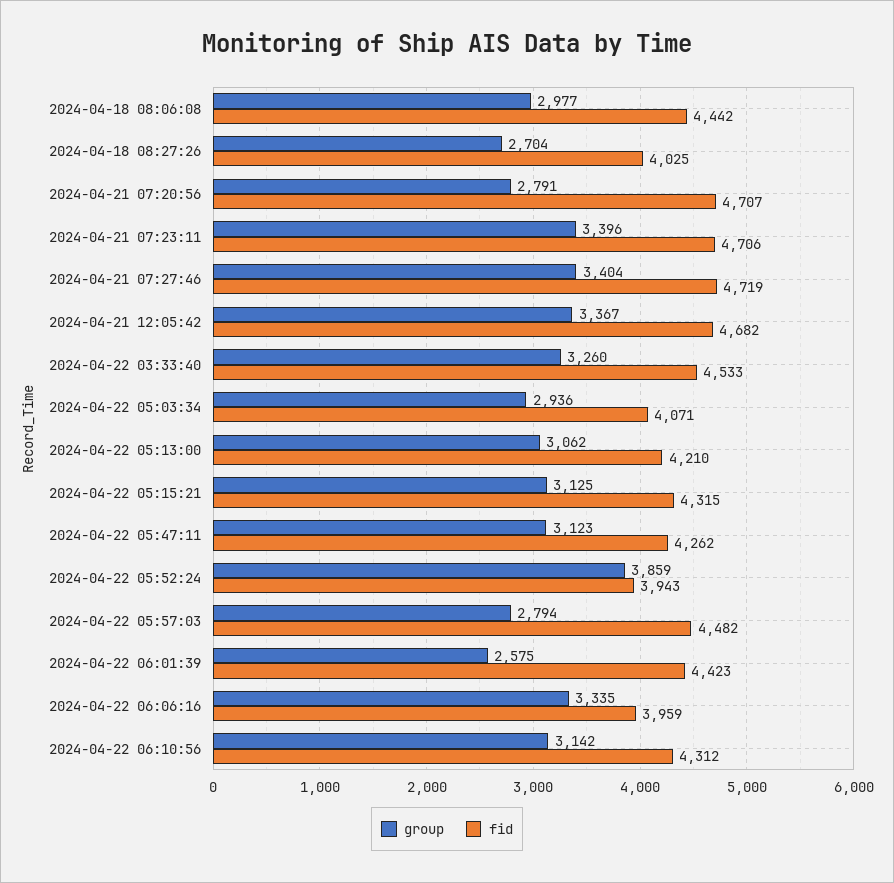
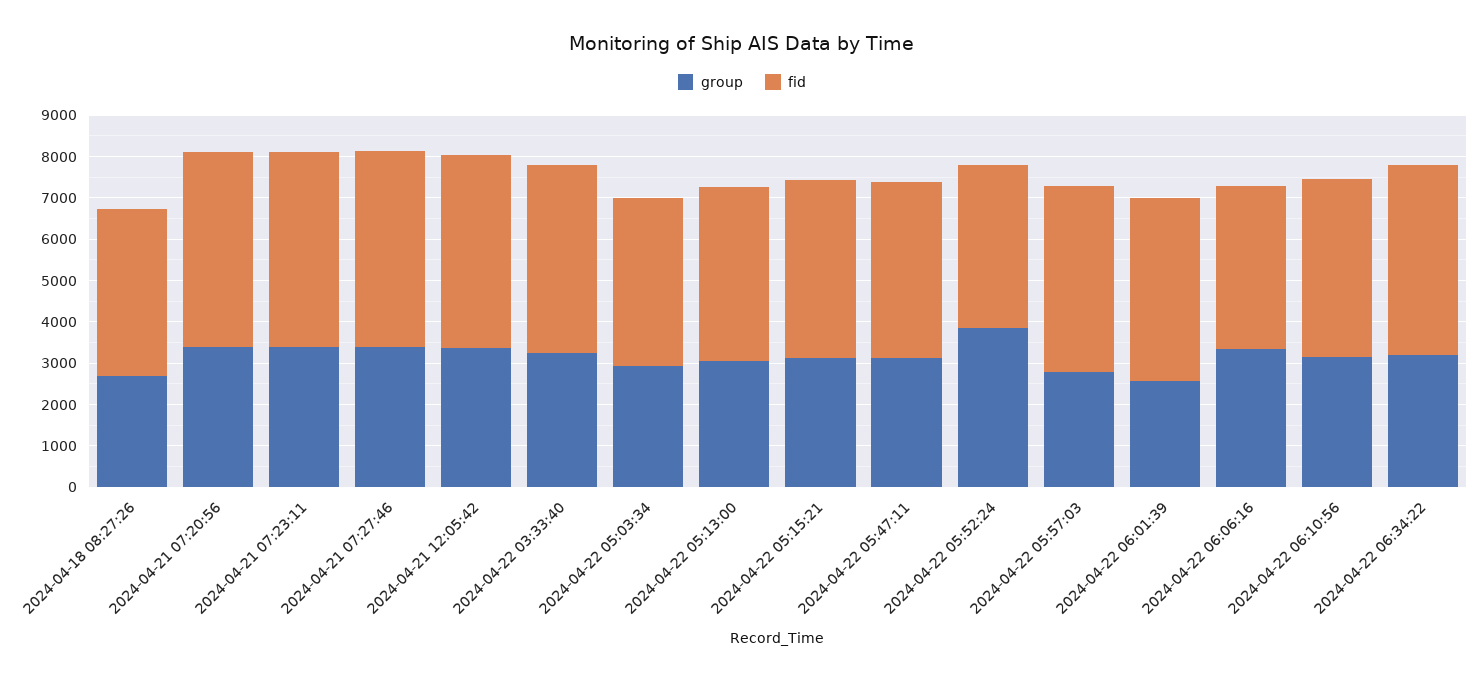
group, 2024-04-18 08:06:08: 2977 -> none
fid, 2024-04-18 08:06:08: 4442 -> none
group, 2024-04-21 07:20:56: 2791 -> 3400
group, 2024-04-22 06:34:22: none -> 3200
fid, 2024-04-22 06:34:22: none -> 4600

